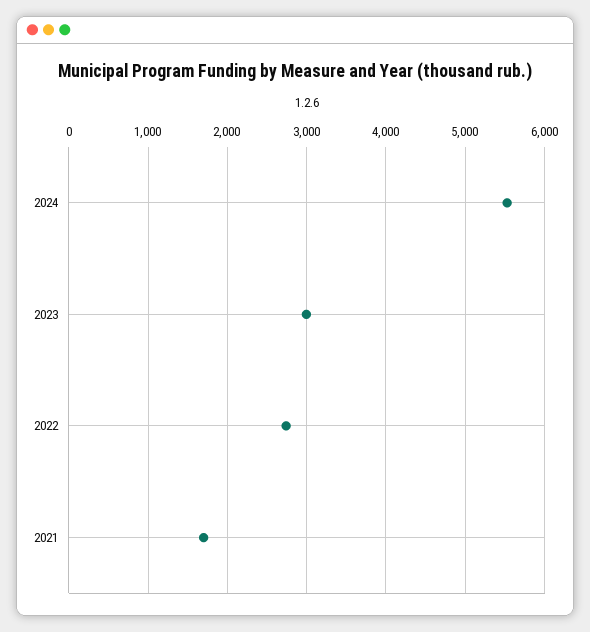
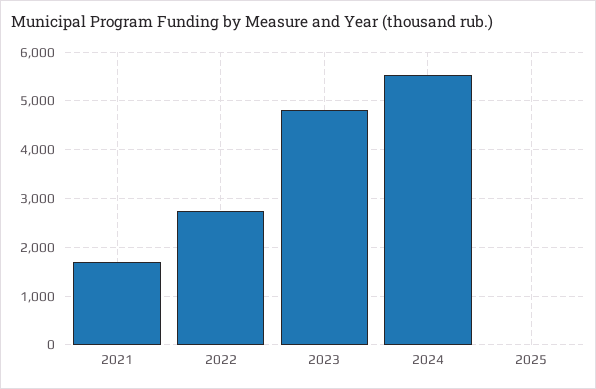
2023: 3000 -> 4800
2025: none -> 0

